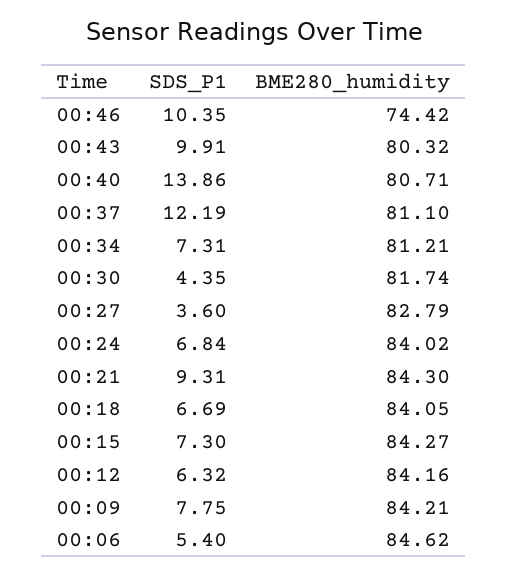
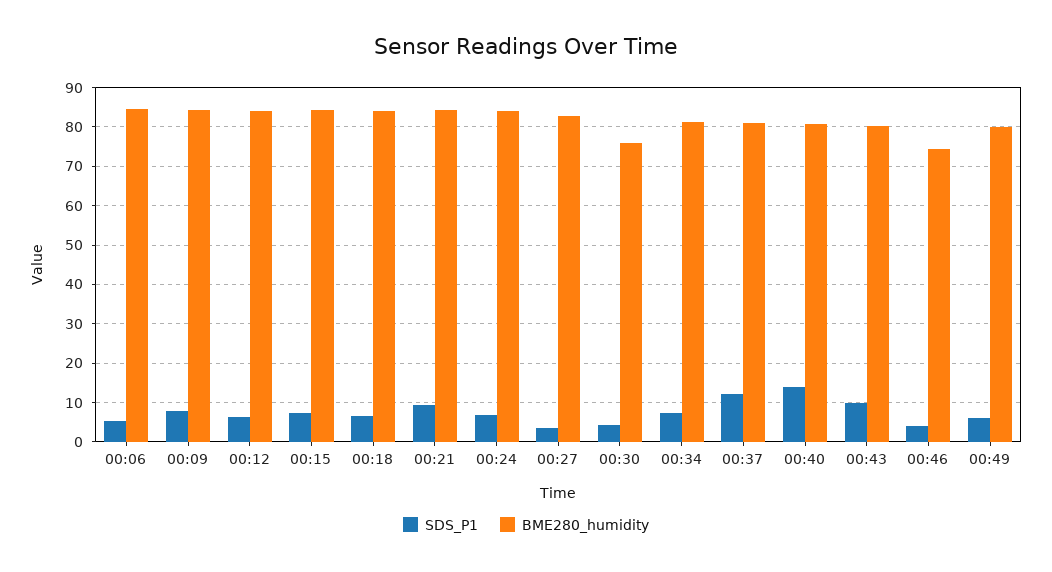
SDS_P1, 00:46: 10.35 -> 4
BME280_humidity, 00:30: 81.74 -> 76
SDS_P1, 00:49: none -> 6
BME280_humidity, 00:49: none -> 80

